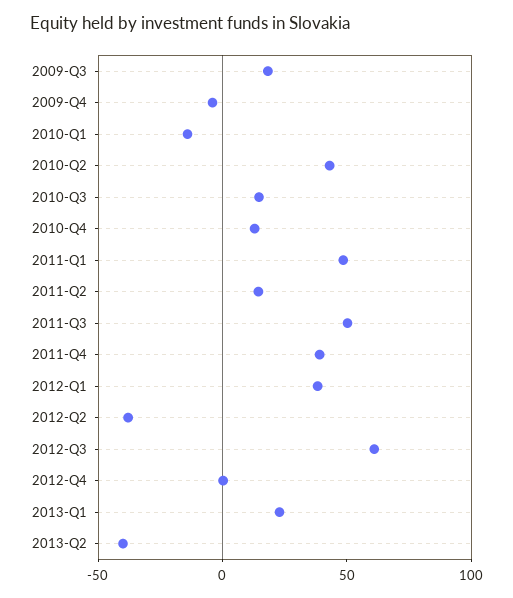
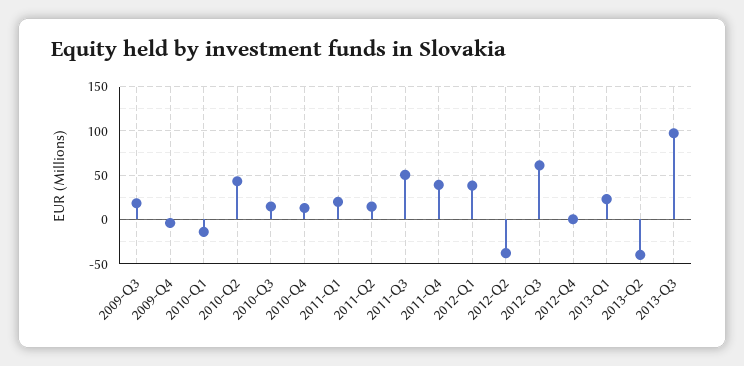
2011-Q1: 50 -> 20
2013-Q3: none -> 100

